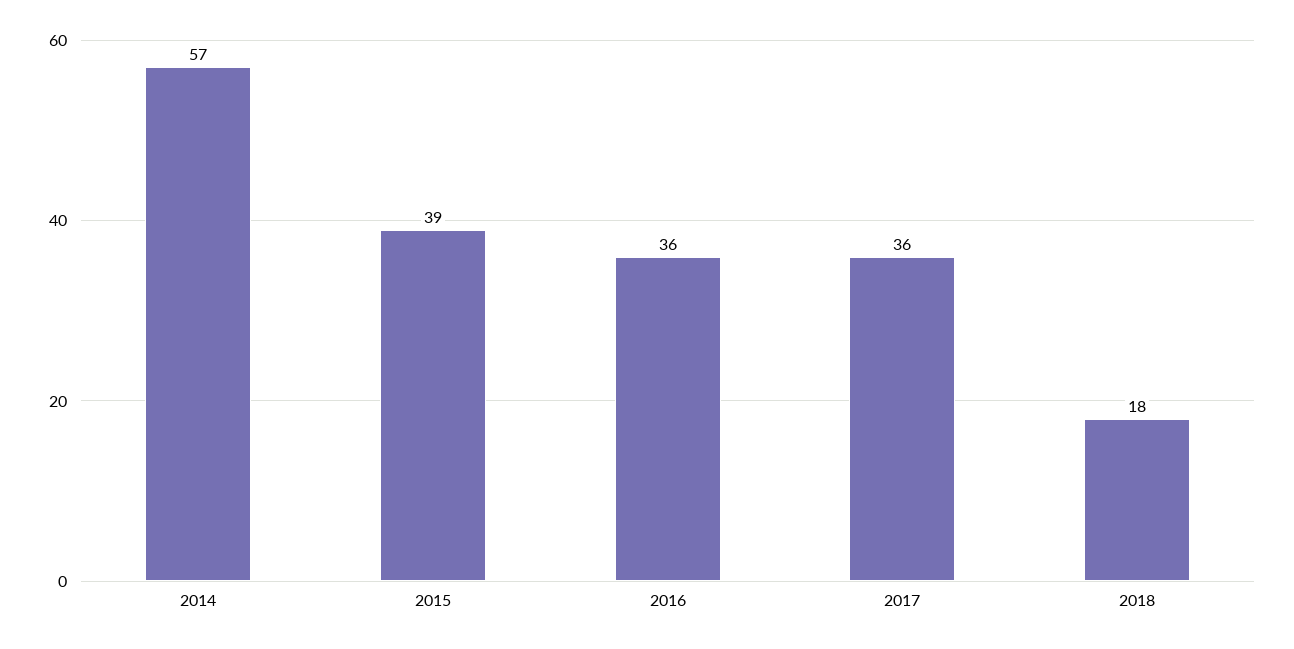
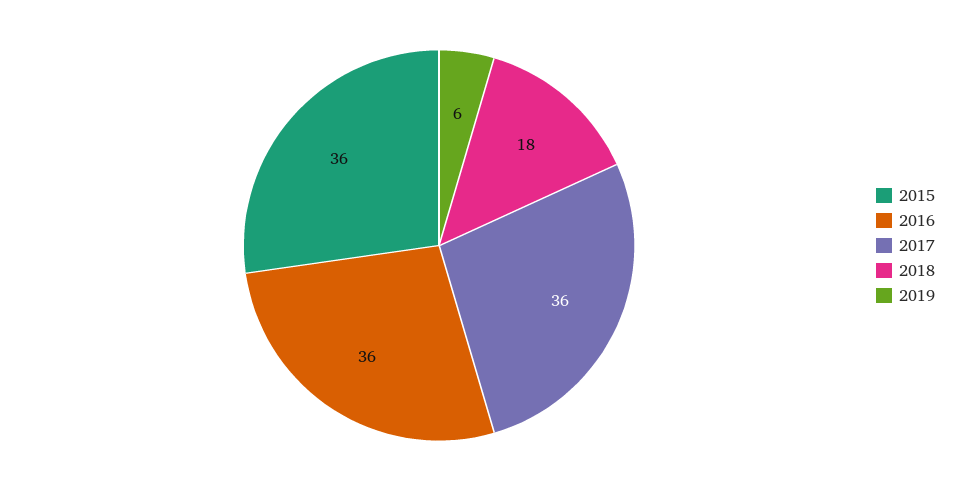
2014: 57 -> none
2015: 39 -> 36
2019: none -> 6

